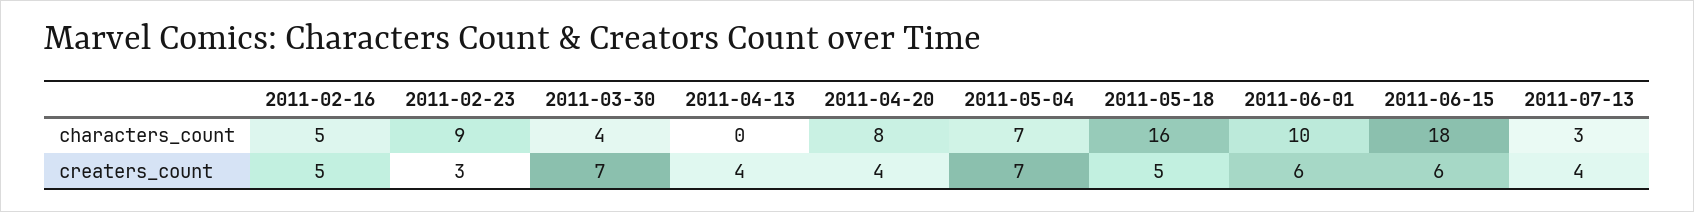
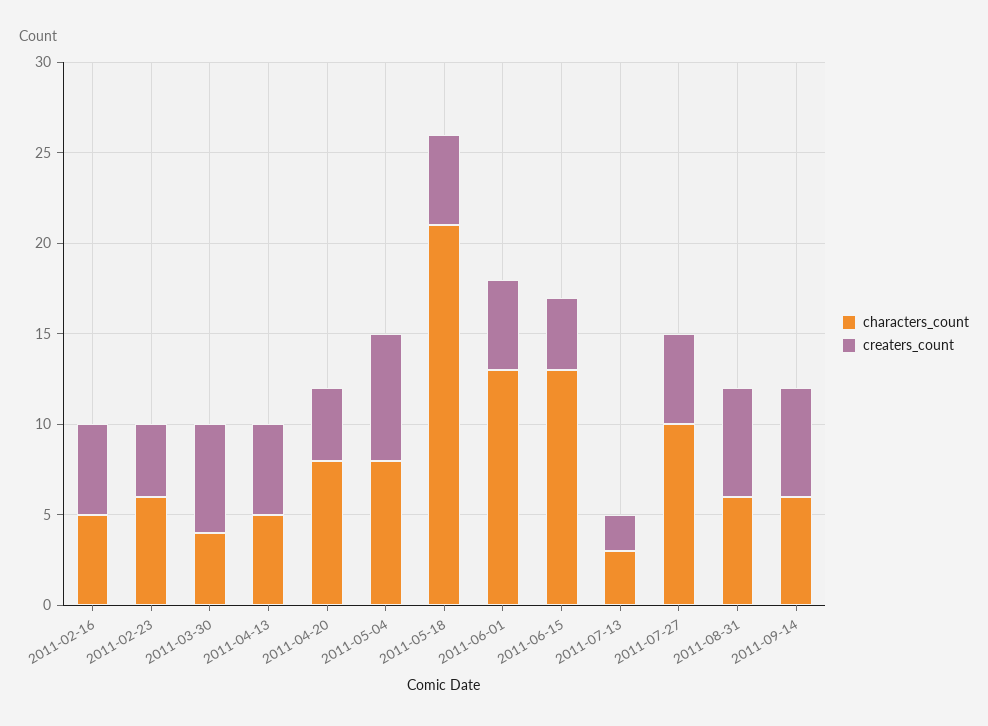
characters_count, 2011-02-23: 9 -> 6
characters_count, 2011-04-13: 0 -> 5
characters_count, 2011-05-04: 7 -> 8
characters_count, 2011-05-18: 16 -> 21
characters_count, 2011-06-01: 10 -> 13
characters_count, 2011-06-15: 18 -> 13
creaters_count, 2011-02-23: 3 -> 4
creaters_count, 2011-03-30: 7 -> 6
creaters_count, 2011-04-13: 4 -> 5
creaters_count, 2011-06-01: 6 -> 5
creaters_count, 2011-06-15: 6 -> 4
creaters_count, 2011-07-13: 4 -> 2
characters_count, 2011-07-27: none -> 10
creaters_count, 2011-07-27: none -> 5
characters_count, 2011-08-31: none -> 6
creaters_count, 2011-08-31: none -> 6
characters_count, 2011-09-14: none -> 6
creaters_count, 2011-09-14: none -> 6

